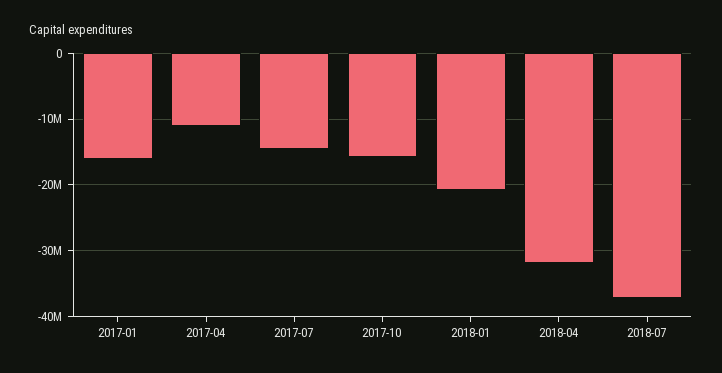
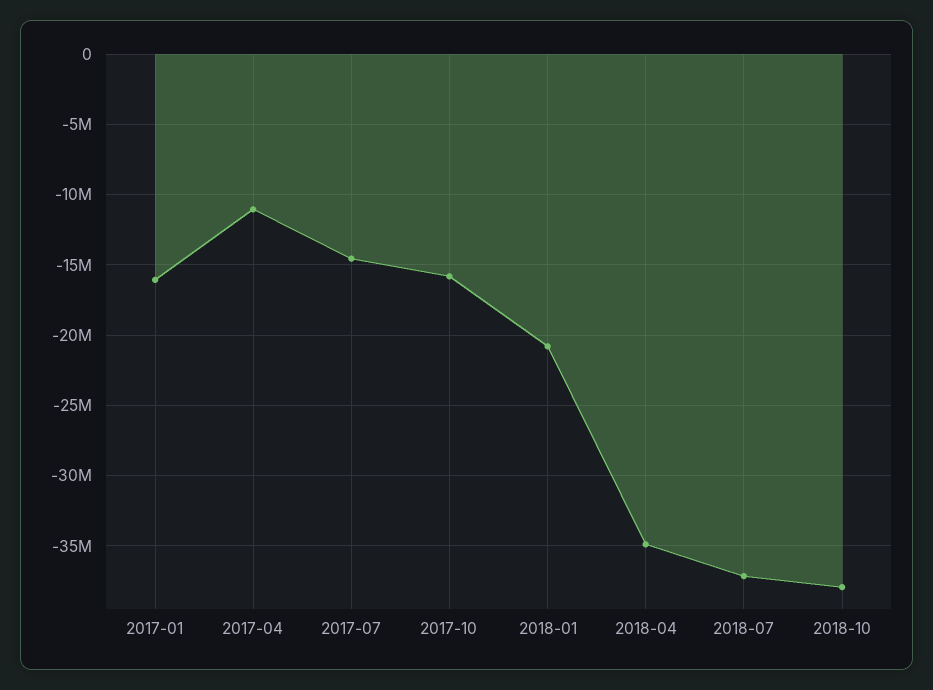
2018-04: -32000000 -> -35000000
2018-10: none -> -38000000

